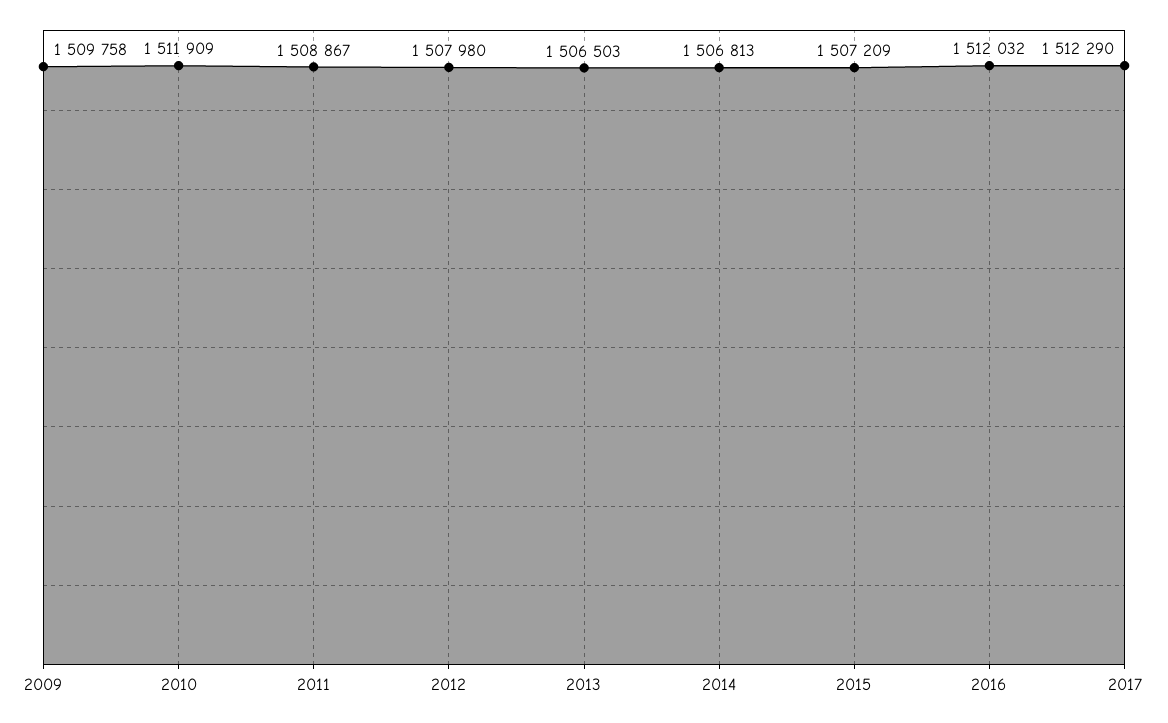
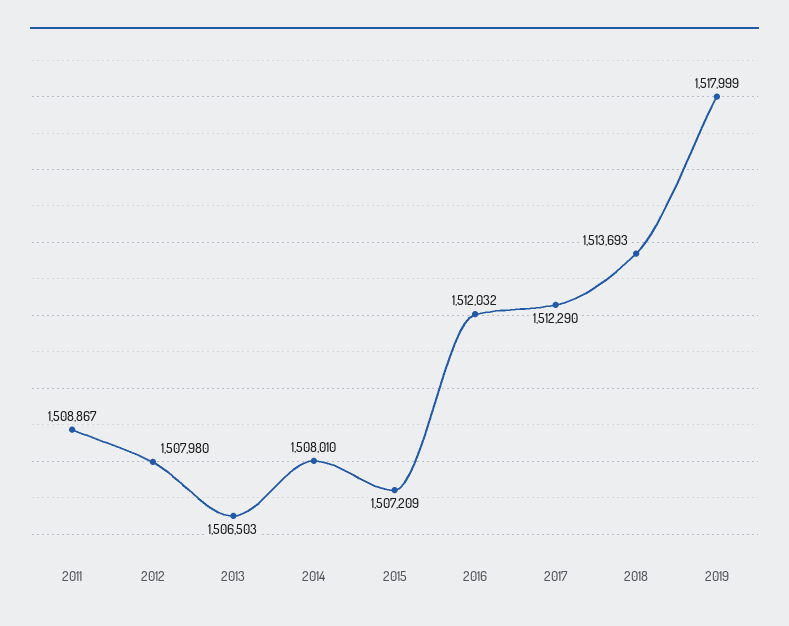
2009: 1509758 -> none
2010: 1511909 -> none
2014: 1506813 -> 1508010
2018: none -> 1513693
2019: none -> 1517999

